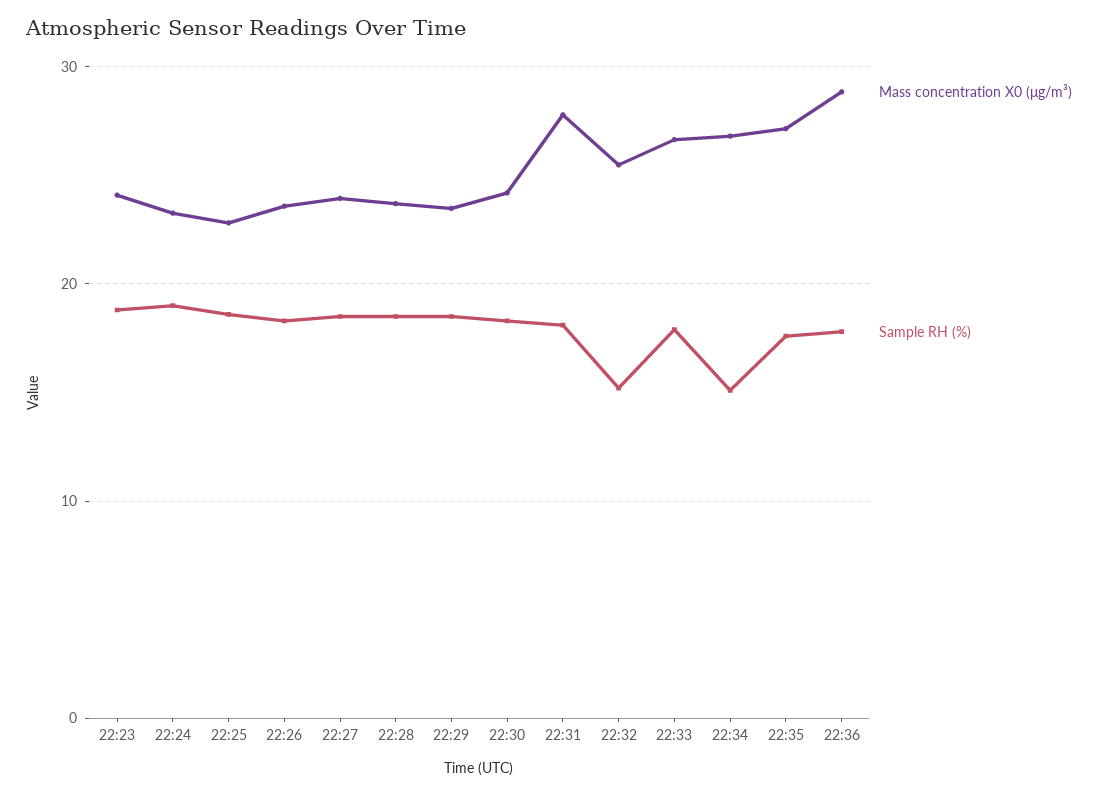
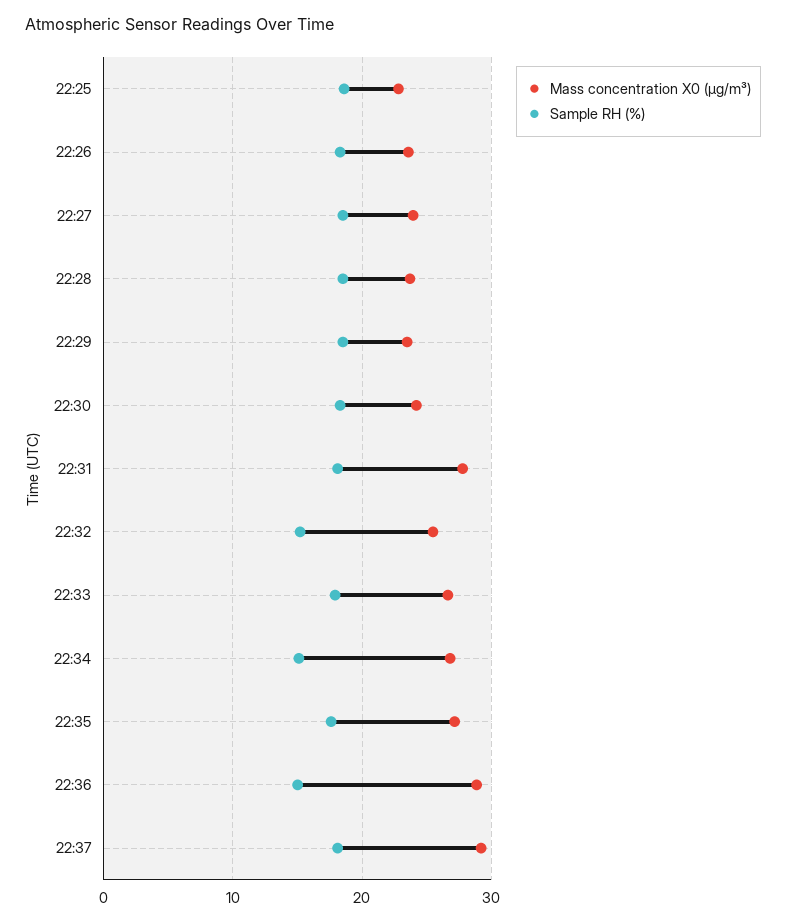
Mass concentration X0 (μg/m³), 22:23: 24 -> none
Sample RH (%), 22:23: 19 -> none
Mass concentration X0 (μg/m³), 22:24: 23 -> none
Sample RH (%), 22:24: 19 -> none
Sample RH (%), 22:36: 18 -> 15
Mass concentration X0 (μg/m³), 22:37: none -> 29
Sample RH (%), 22:37: none -> 18

